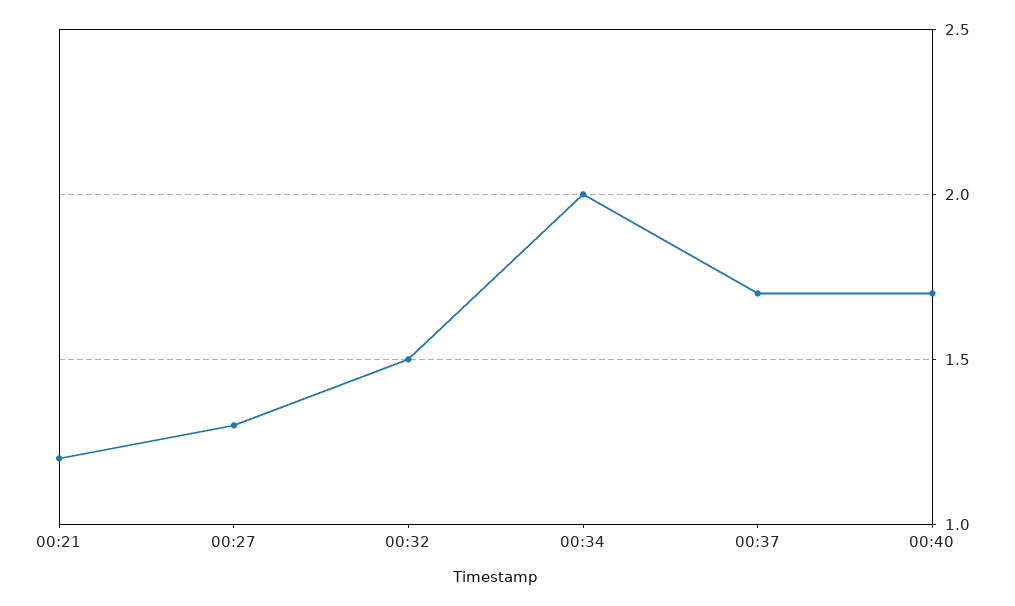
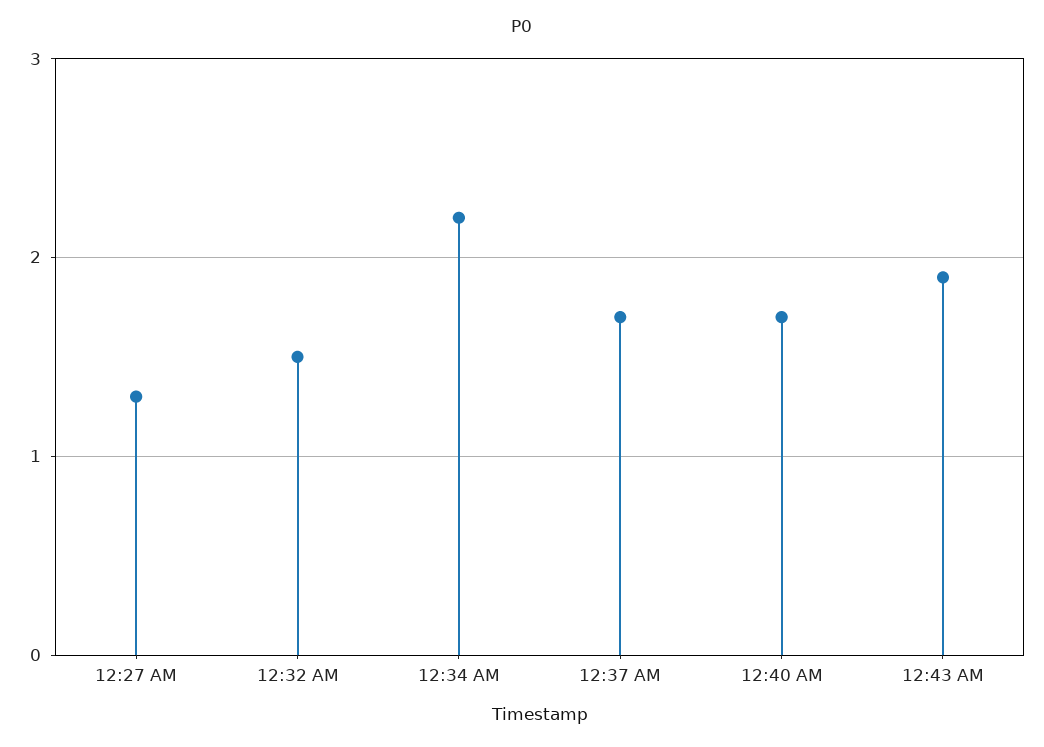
00:21: 1.2 -> none
00:34: 2 -> 2.2
12:43 AM: none -> 1.9

